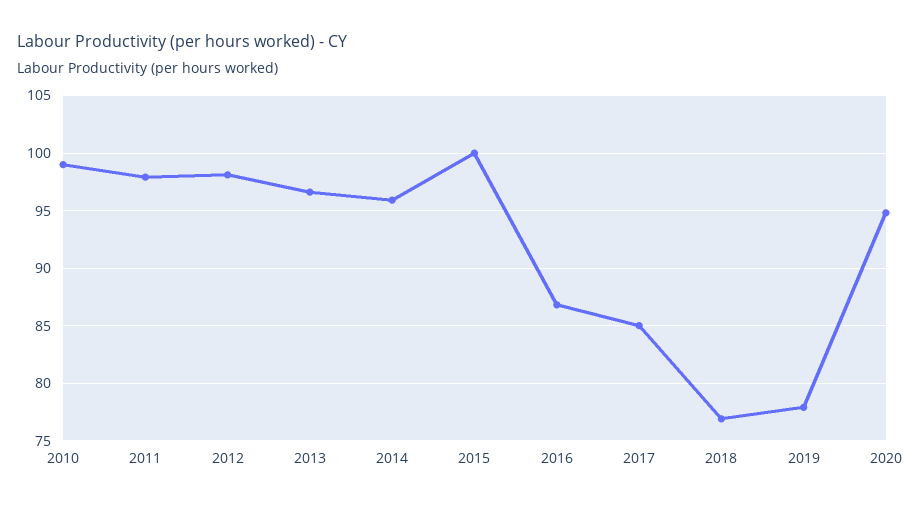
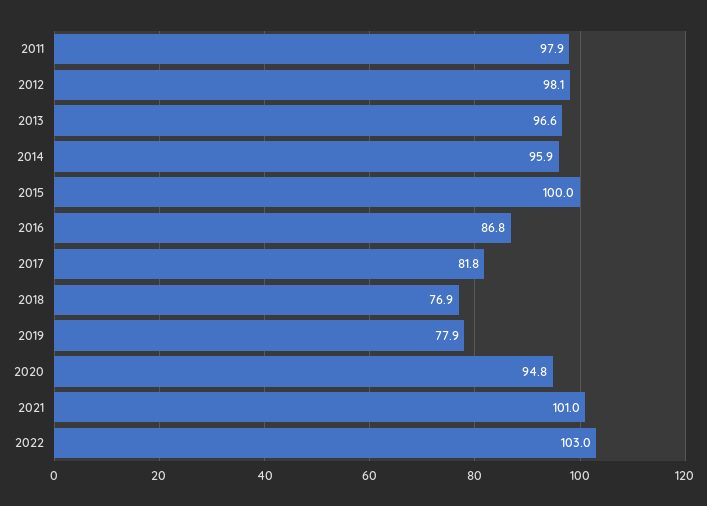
2010: 99 -> none
2017: 85 -> 81.8
2021: none -> 101
2022: none -> 103

